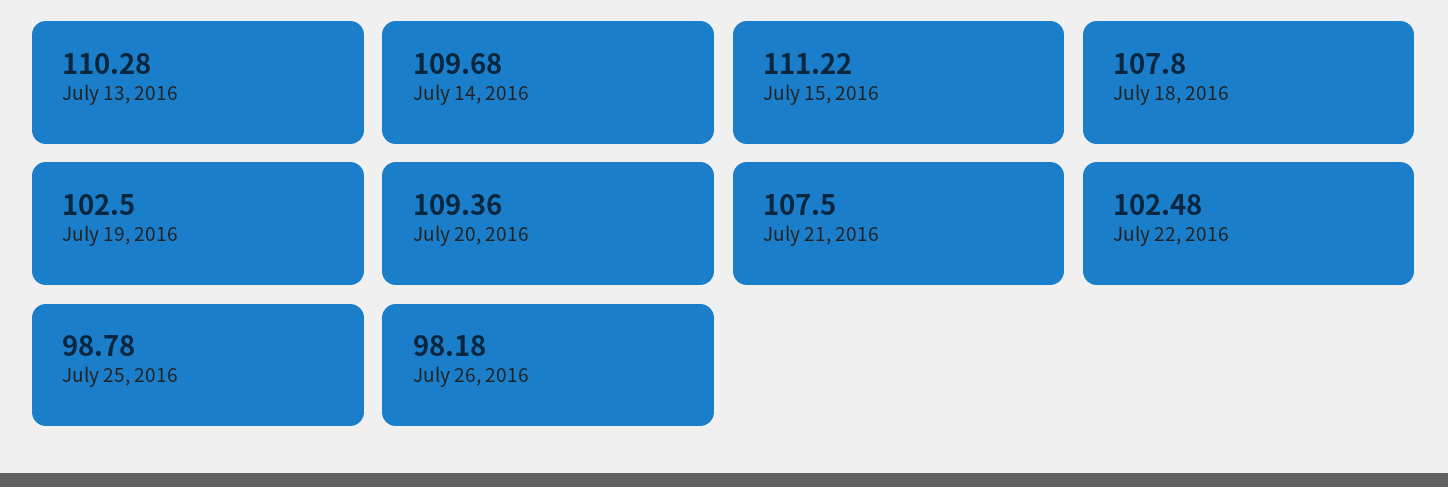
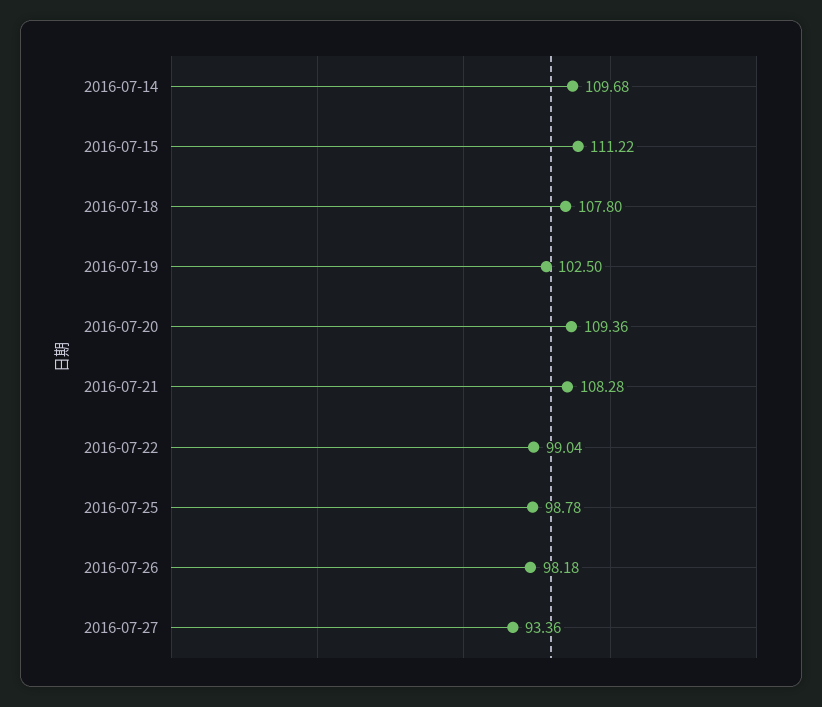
July 13, 2016: 110.28 -> none
July 21, 2016: 107.5 -> 108.28
July 22, 2016: 102.48 -> 99.04
2016-07-27: none -> 93.36

